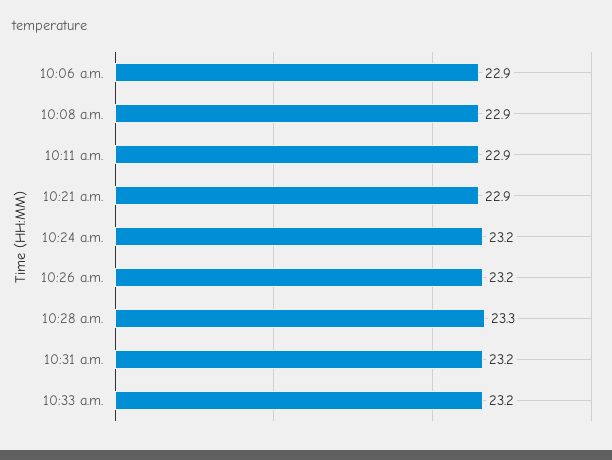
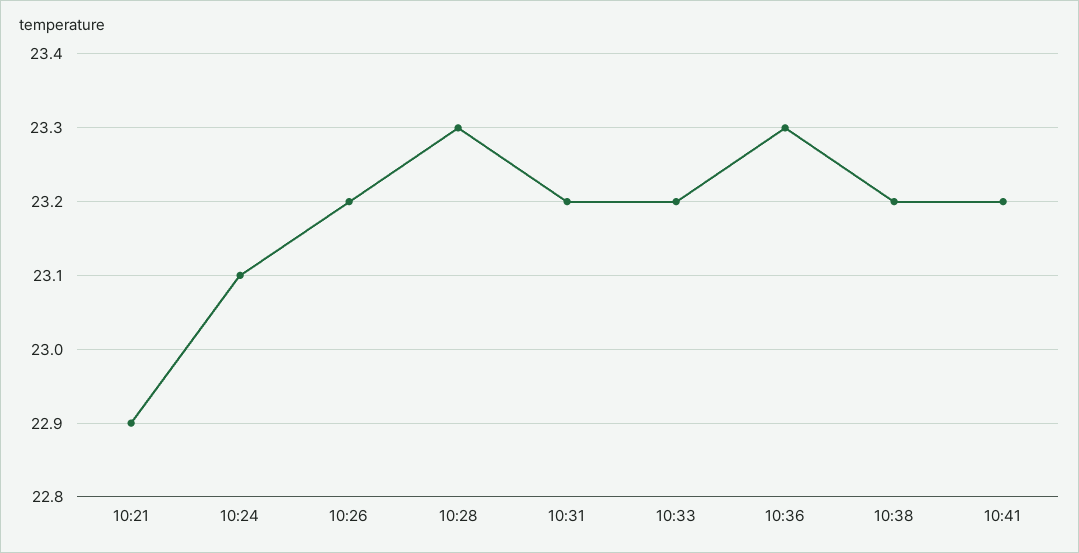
10:06 a.m.: 22.9 -> none
10:08 a.m.: 22.9 -> none
10:11 a.m.: 22.9 -> none
10:24 a.m.: 23.2 -> 23.1
10:36: none -> 23.3
10:38: none -> 23.2
10:41: none -> 23.2

